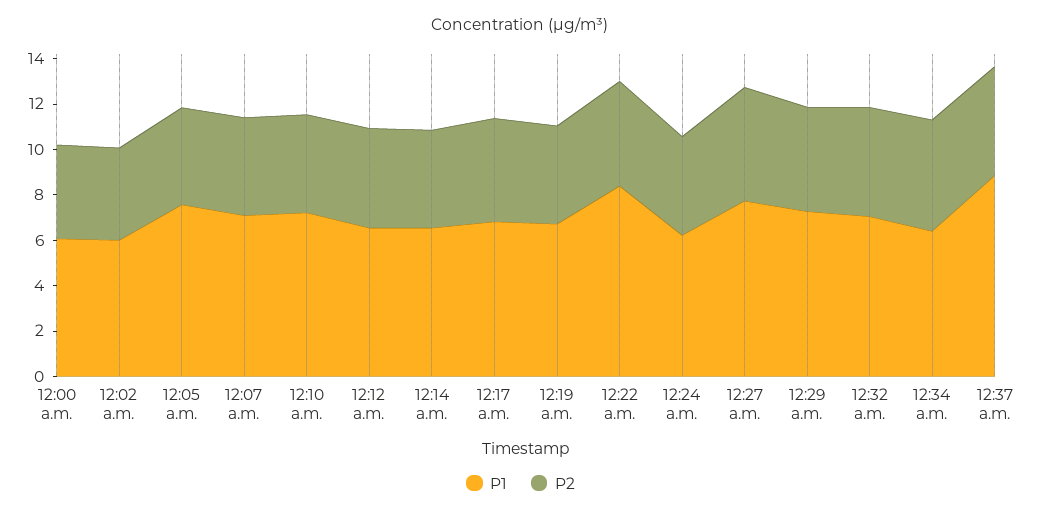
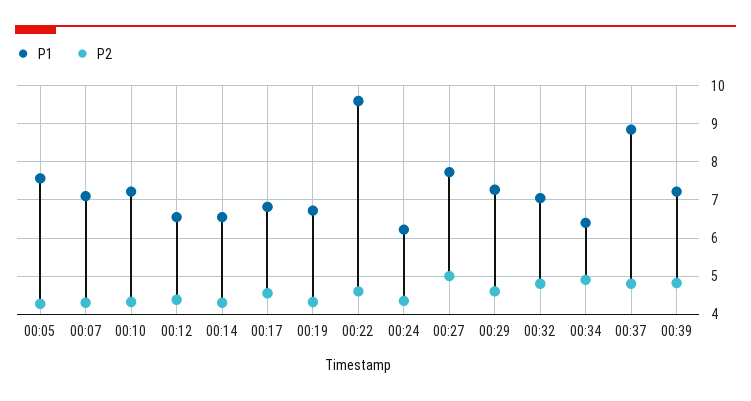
P1, 12:00 a.m.: 6 -> none
P2, 12:00 a.m.: 4 -> none
P1, 12:02 a.m.: 6 -> none
P2, 12:02 a.m.: 4 -> none
P1, 12:22 a.m.: 8.5 -> 9.6
P1, 00:39: none -> 7.2
P2, 00:39: none -> 4.8

